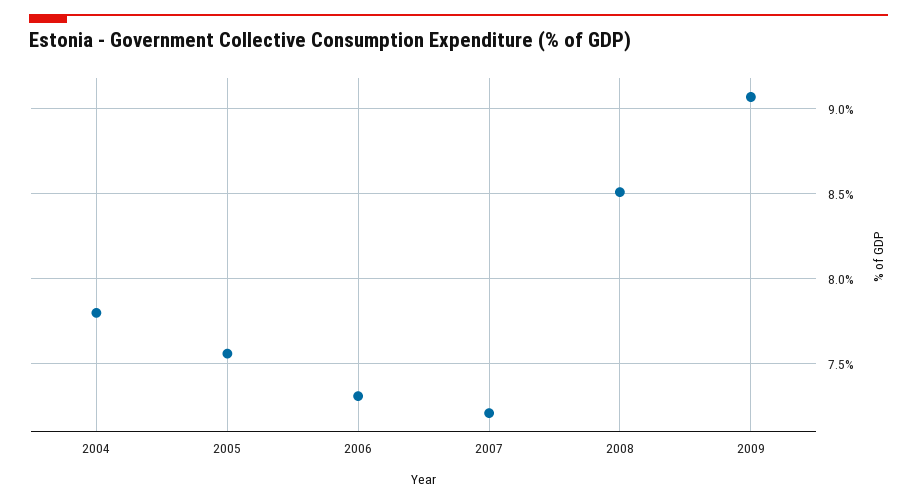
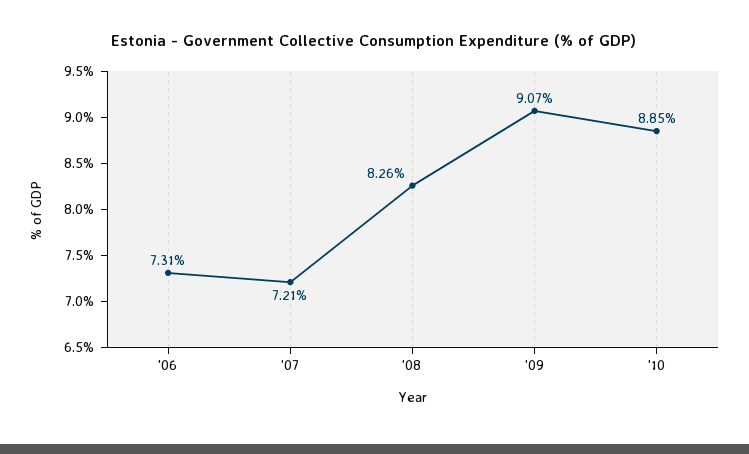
2004: 7.8 -> none
2005: 7.55 -> none
2008: 8.5 -> 8.26
'10: none -> 8.85

